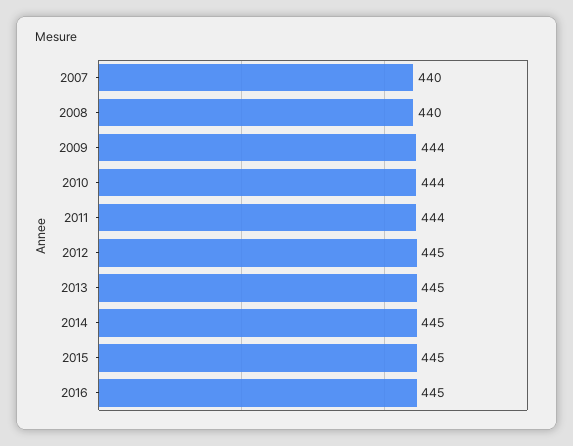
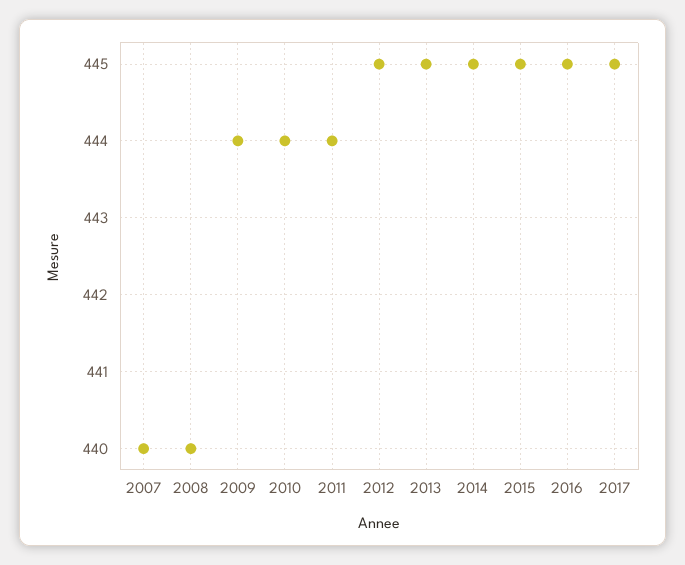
2017: none -> 445

